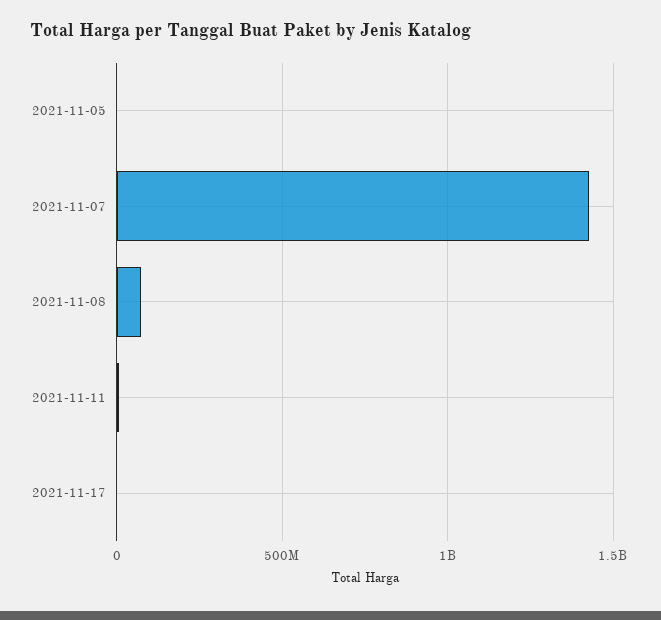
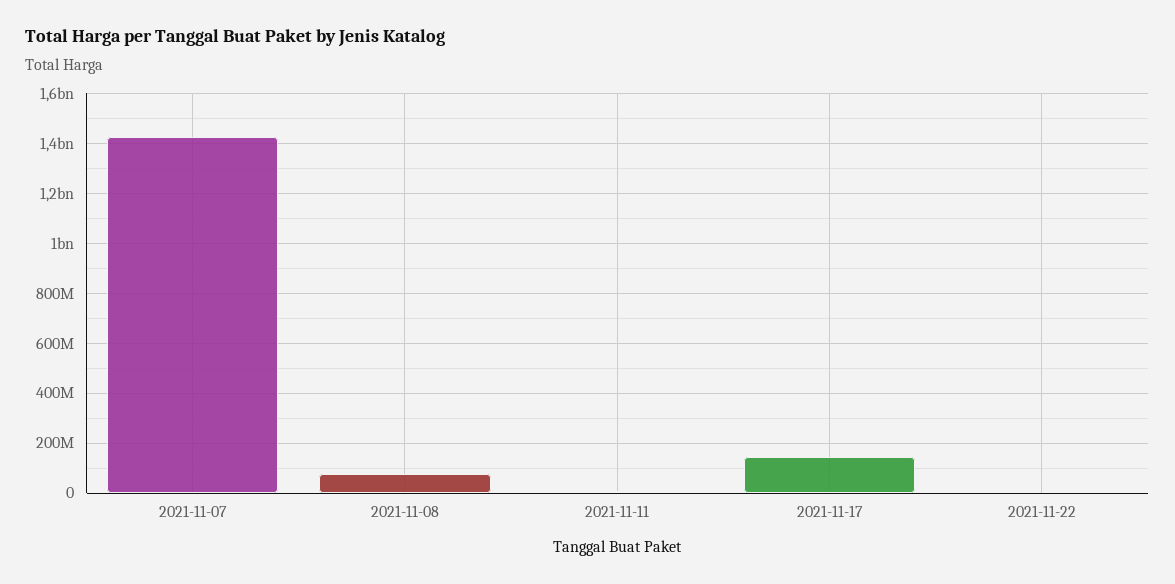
2021-11-05: 0 -> none
2021-11-17: 0 -> 150000000
2021-11-22: none -> 0

